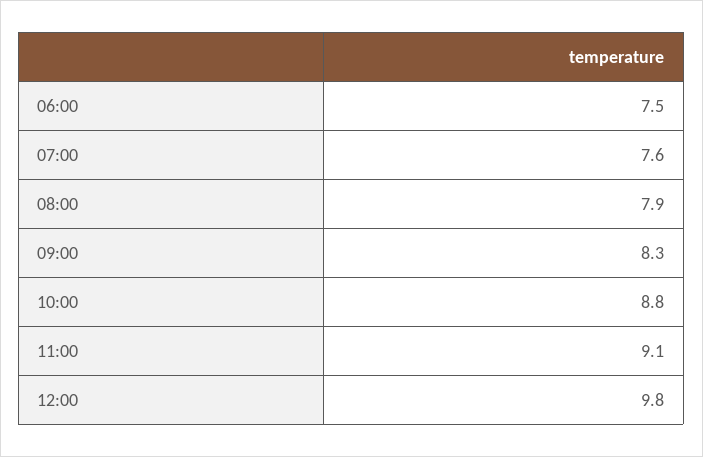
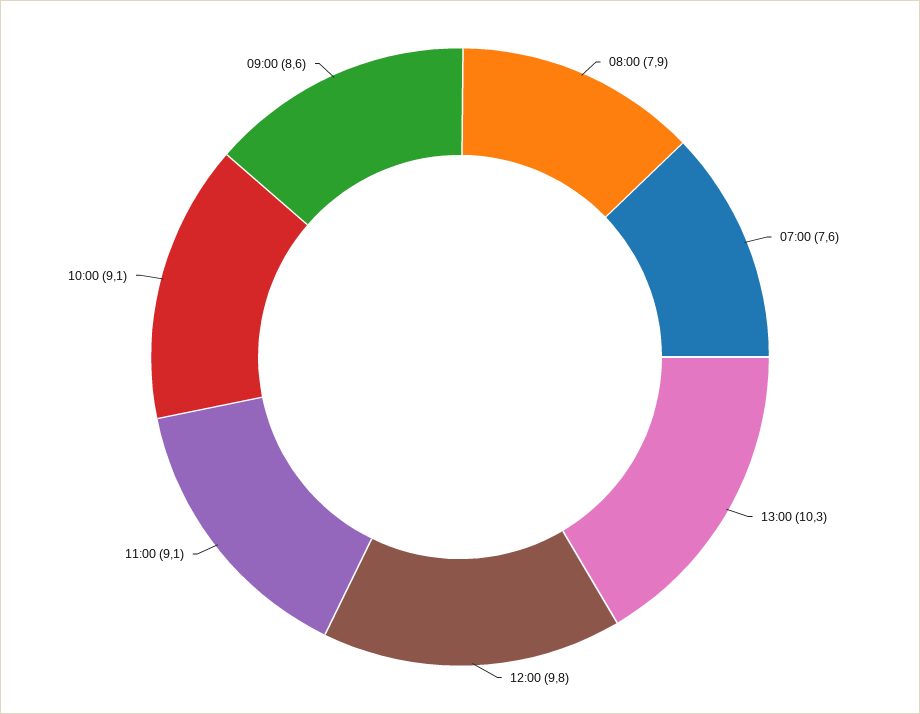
06:00: 7.5 -> none
09:00: 8.3 -> 8.6
10:00: 8.8 -> 9.1
13:00: none -> 10.3

